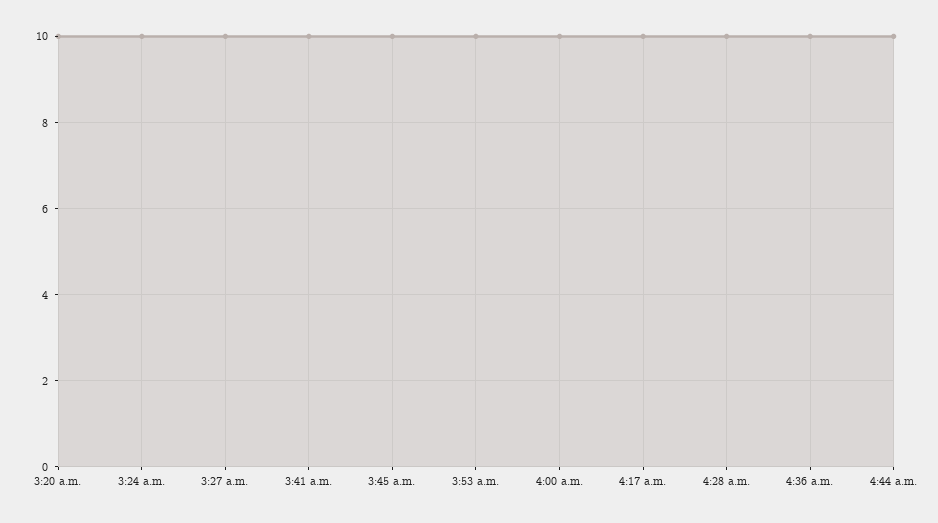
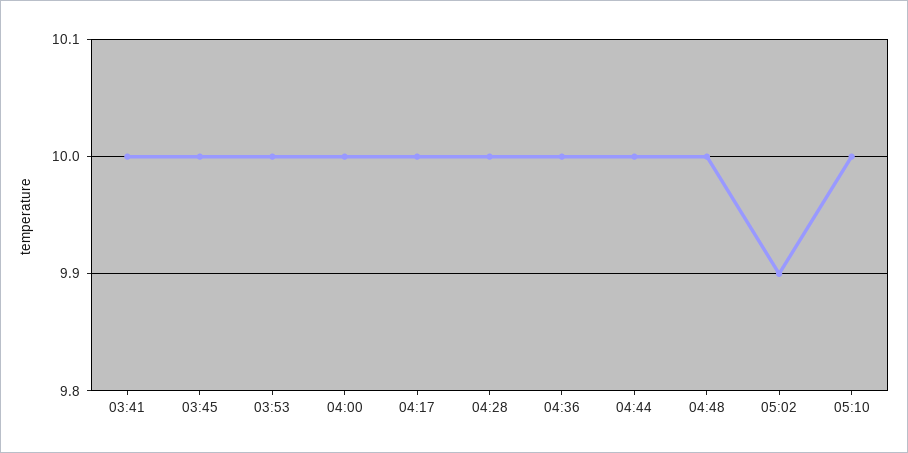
3:20 a.m.: 10 -> none
3:24 a.m.: 10 -> none
3:27 a.m.: 10 -> none
04:48: none -> 10
05:02: none -> 9.9
05:10: none -> 10

